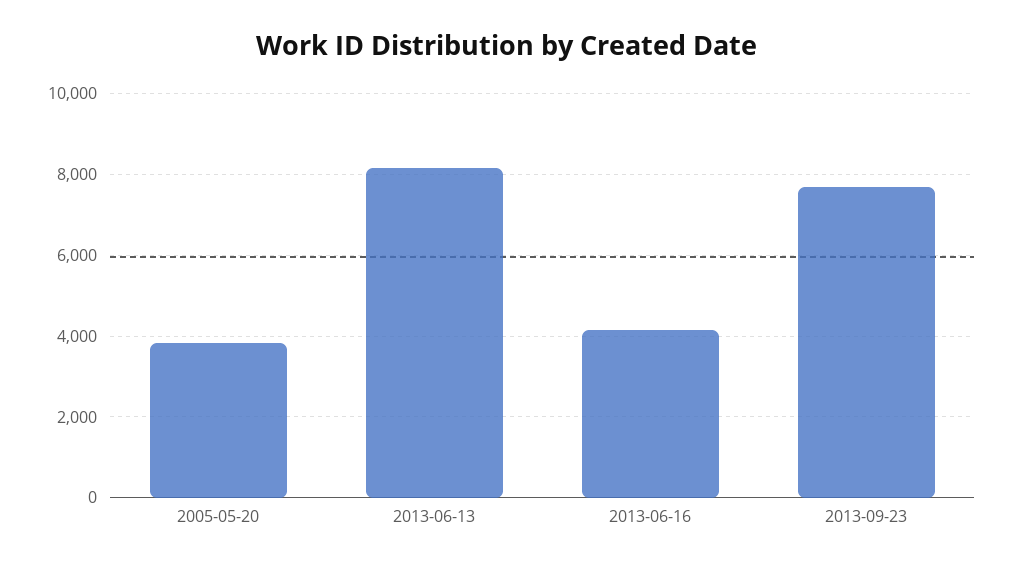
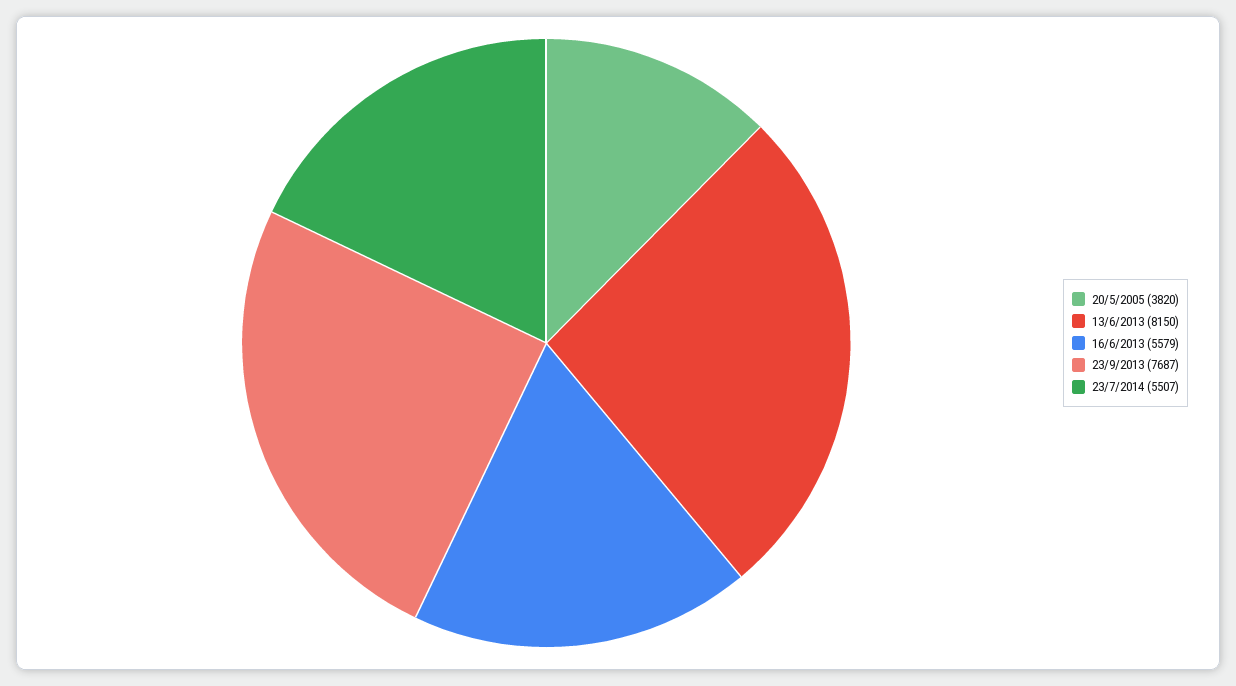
2013-06-16: 4200 -> 5579
23/7/2014: none -> 5507

